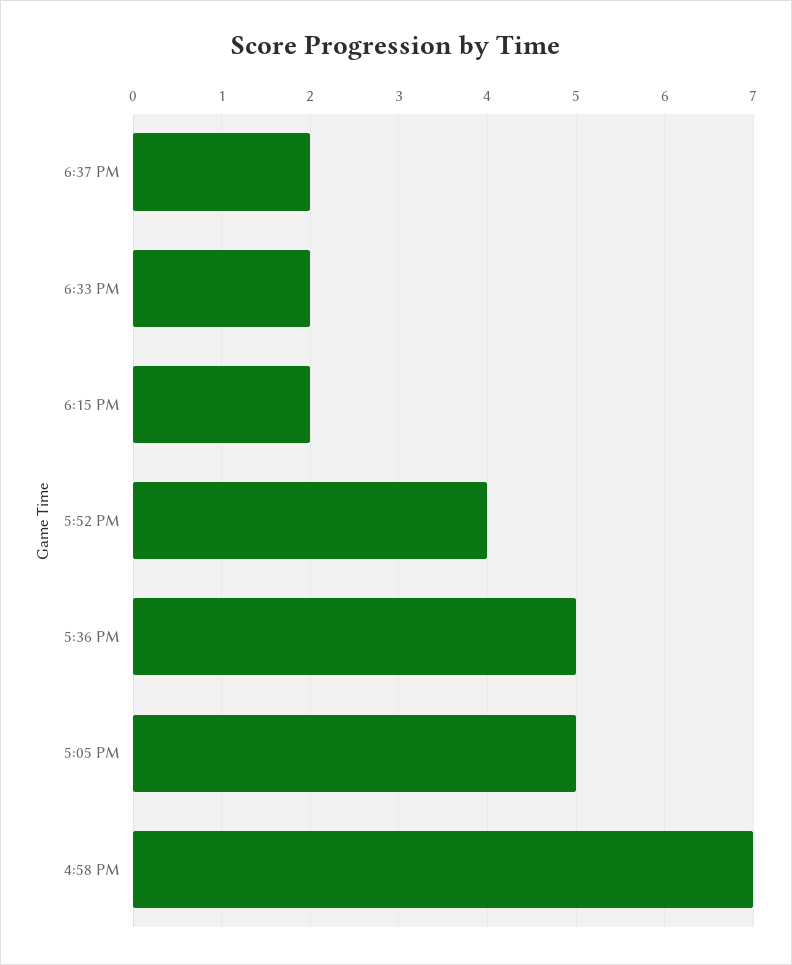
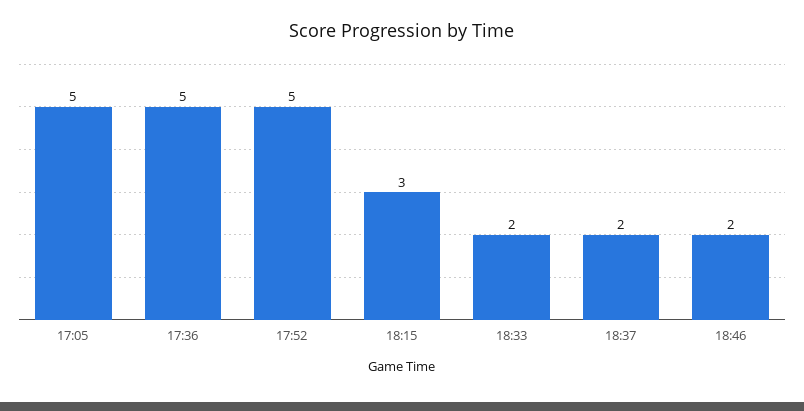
6:15 PM: 2 -> 3
5:52 PM: 4 -> 5
4:58 PM: 7 -> none
18:46: none -> 2

